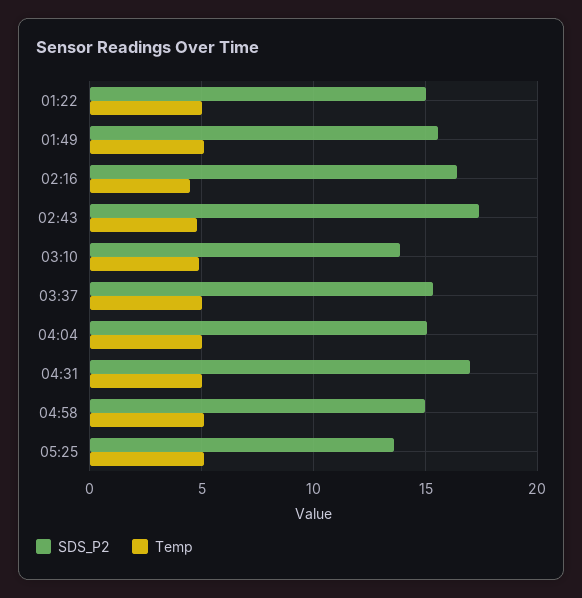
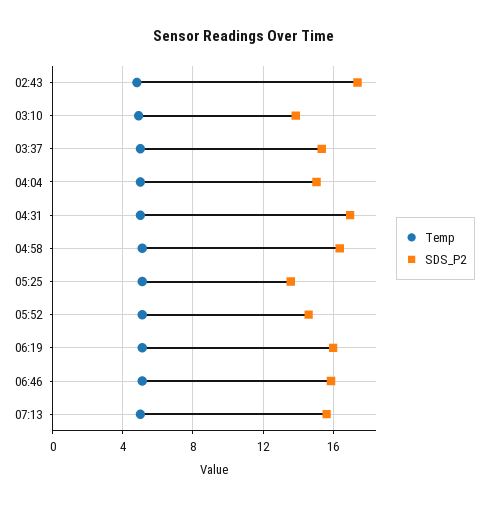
SDS_P2, 01:22: 15 -> none
Temp, 01:22: 5 -> none
SDS_P2, 01:49: 15.5 -> none
Temp, 01:49: 5 -> none
SDS_P2, 02:16: 16.5 -> none
Temp, 02:16: 4.5 -> none
SDS_P2, 04:58: 15 -> 16.5
Temp, 05:52: none -> 5
SDS_P2, 05:52: none -> 14.5
Temp, 06:19: none -> 5
SDS_P2, 06:19: none -> 16
Temp, 06:46: none -> 5
SDS_P2, 06:46: none -> 16
Temp, 07:13: none -> 5
SDS_P2, 07:13: none -> 15.5

